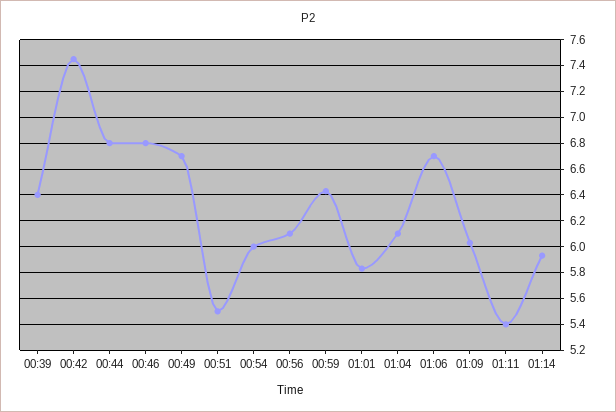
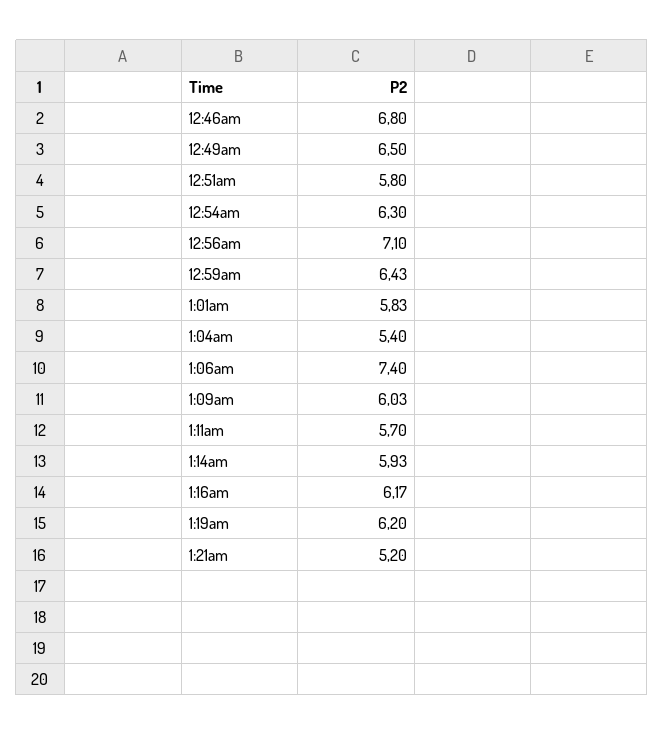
00:39: 6.4 -> none
00:42: 7.45 -> none
00:44: 6.8 -> none
00:49: 6.7 -> 6.5
00:51: 5.5 -> 5.8
00:54: 6 -> 6.3
00:56: 6.1 -> 7.1
01:04: 6.1 -> 5.4
01:06: 6.7 -> 7.4
01:11: 5.4 -> 5.7
1:16am: none -> 6.17
1:19am: none -> 6.2
1:21am: none -> 5.2

